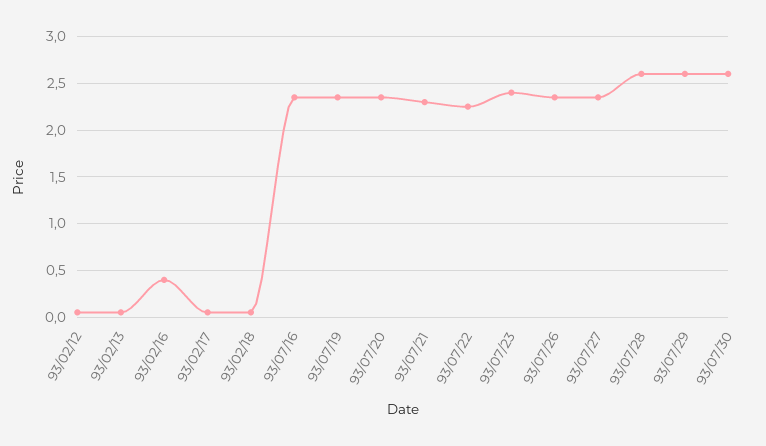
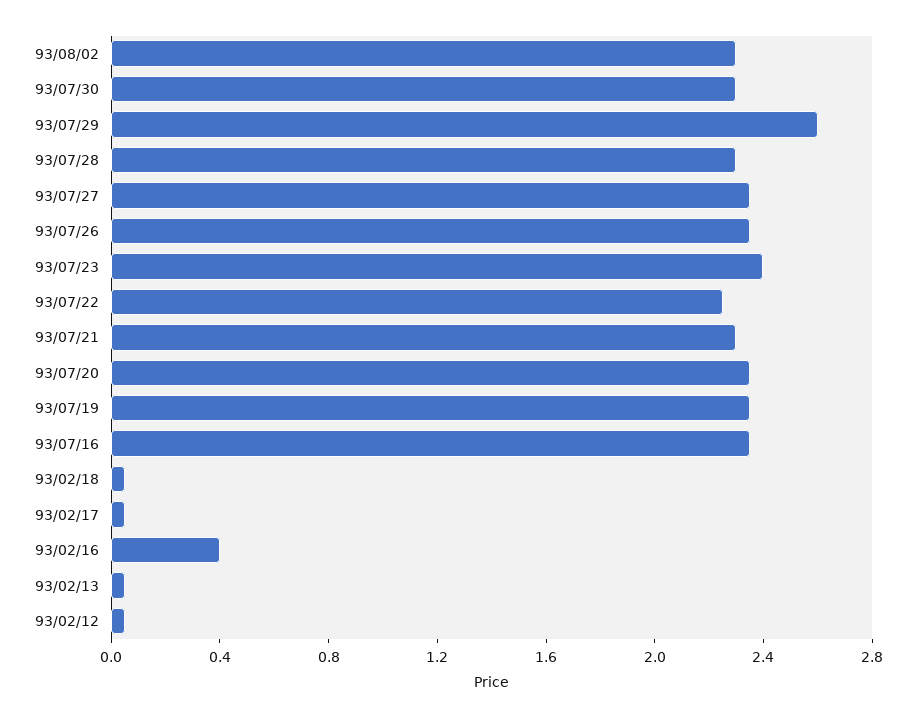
93/07/28: 2.6 -> 2.3
93/07/30: 2.6 -> 2.3
93/08/02: none -> 2.3

